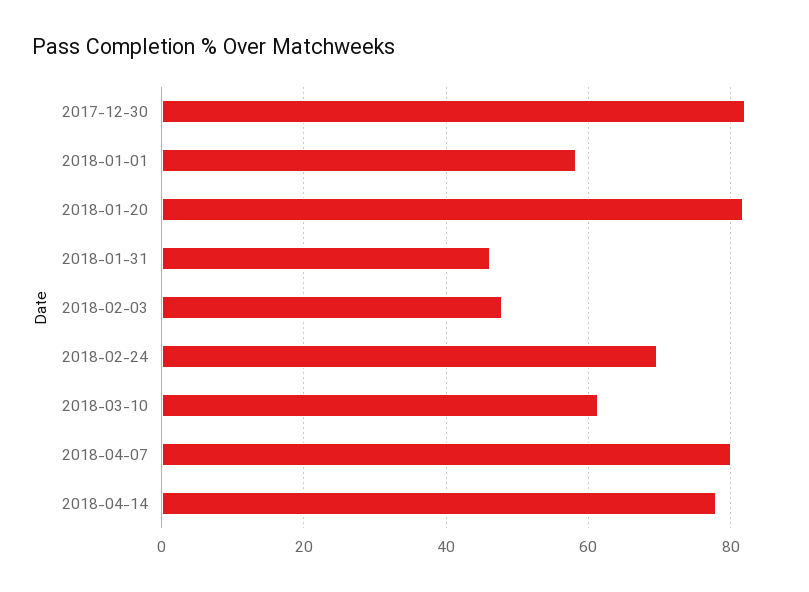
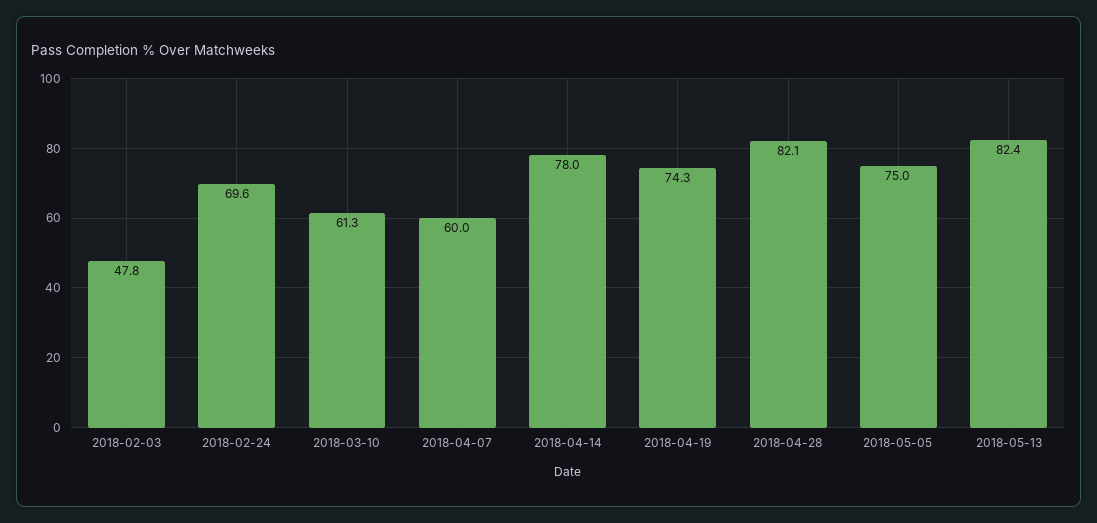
2017-12-30: 82 -> none
2018-01-01: 58 -> none
2018-01-20: 82 -> none
2018-01-31: 46 -> none
2018-04-07: 80 -> 60
2018-04-19: none -> 74.3
2018-04-28: none -> 82.1
2018-05-05: none -> 75
2018-05-13: none -> 82.4

